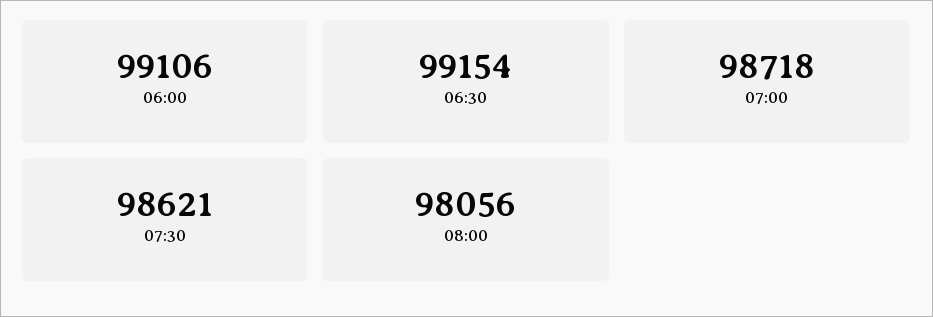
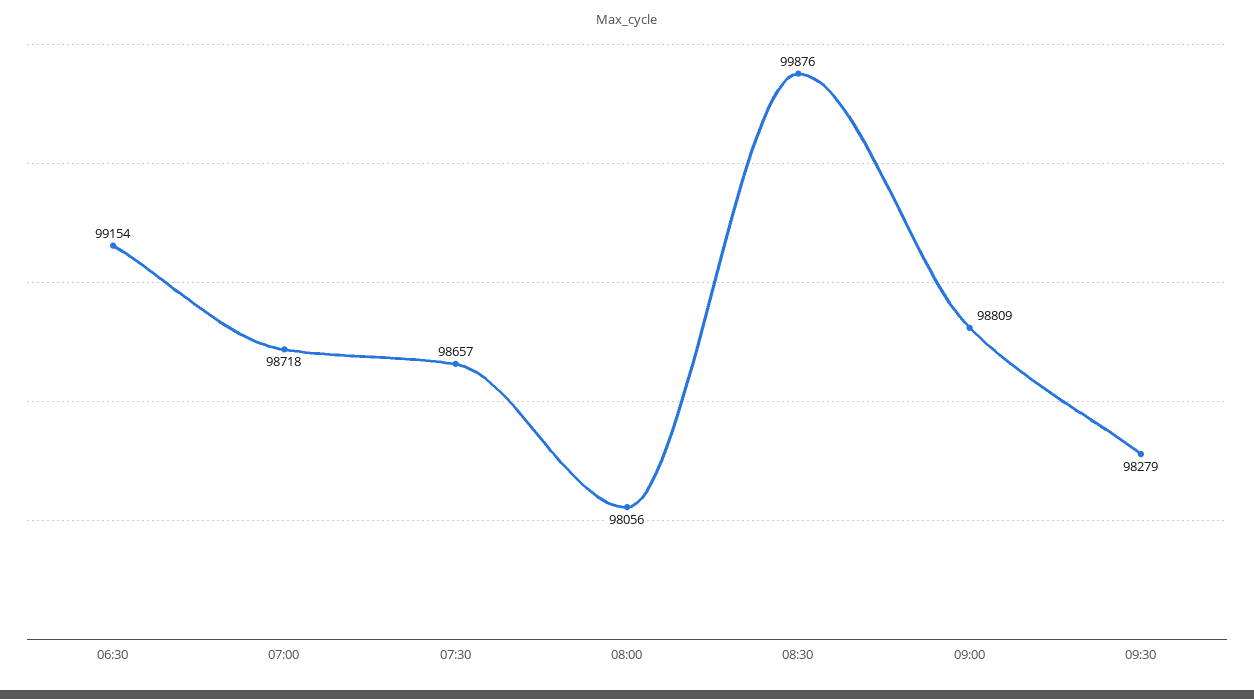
06:00: 99106 -> none
07:30: 98621 -> 98657
08:30: none -> 99876
09:00: none -> 98809
09:30: none -> 98279

